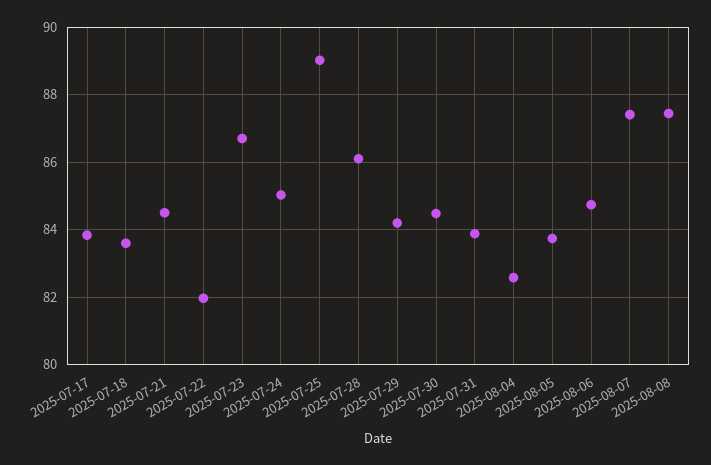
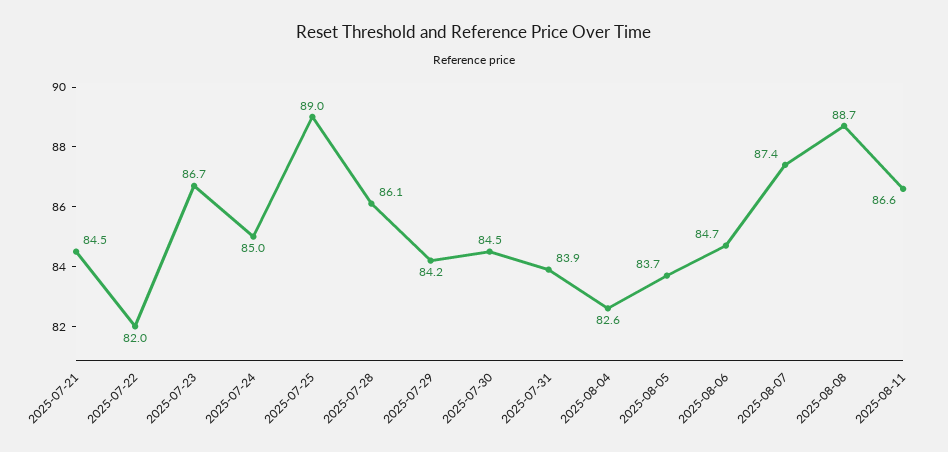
2025-07-17: 83.8 -> none
2025-07-18: 83.6 -> none
2025-08-08: 87.4 -> 88.7
2025-08-11: none -> 86.6

